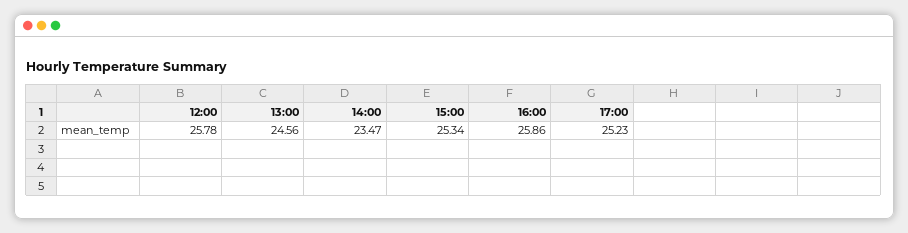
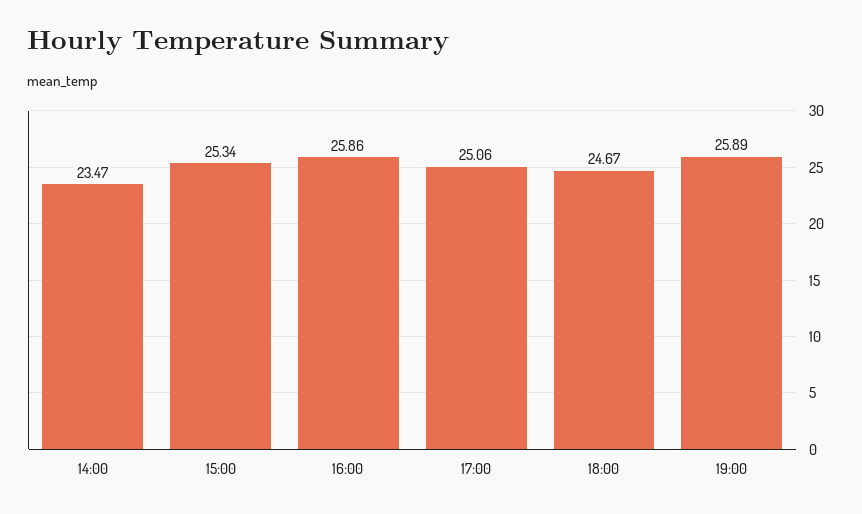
12:00: 25.78 -> none
13:00: 24.56 -> none
17:00: 25.23 -> 25.06
18:00: none -> 24.67
19:00: none -> 25.89

